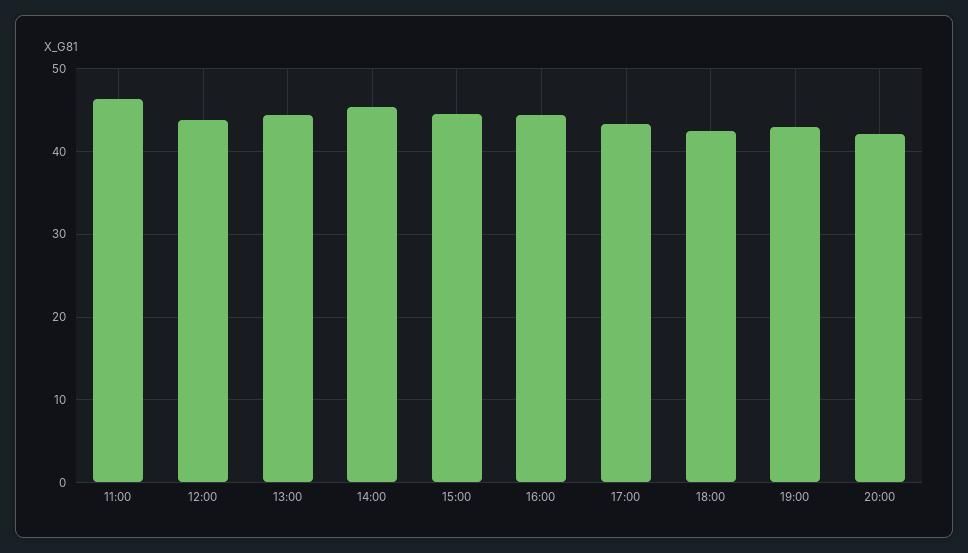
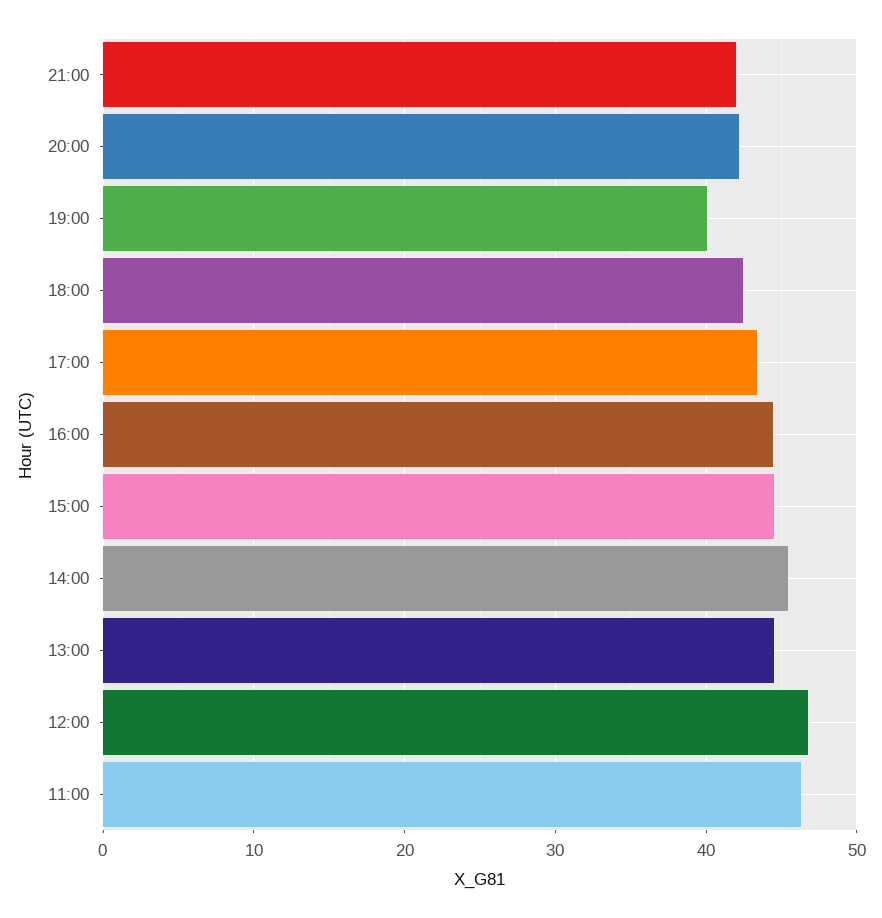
12:00: 44 -> 47
19:00: 43 -> 40
21:00: none -> 42

